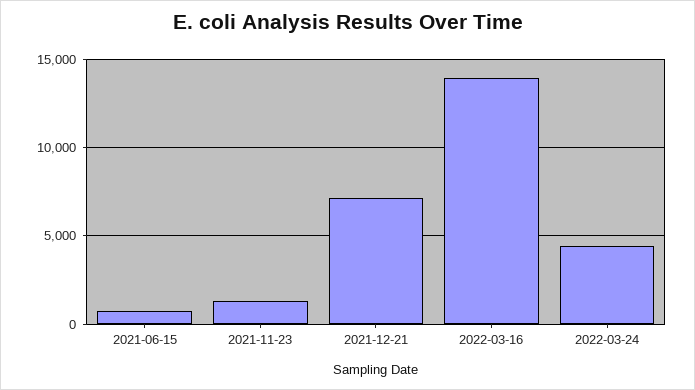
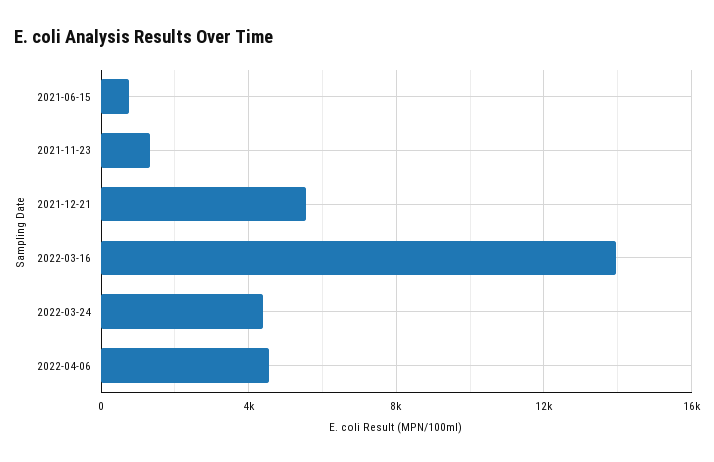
2021-12-21: 7000 -> 5500
2022-04-06: none -> 4500

